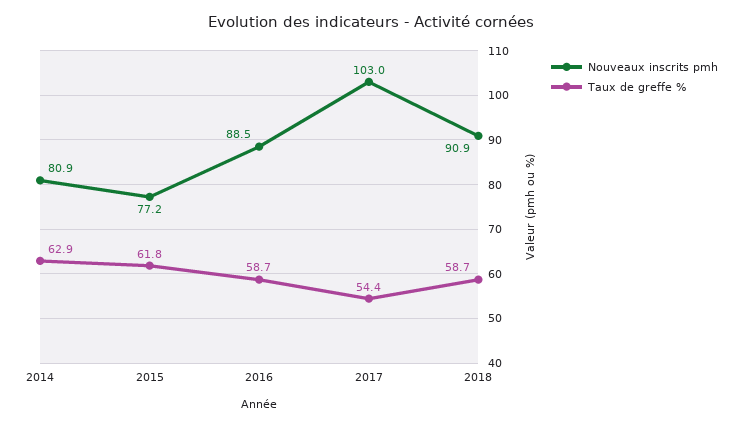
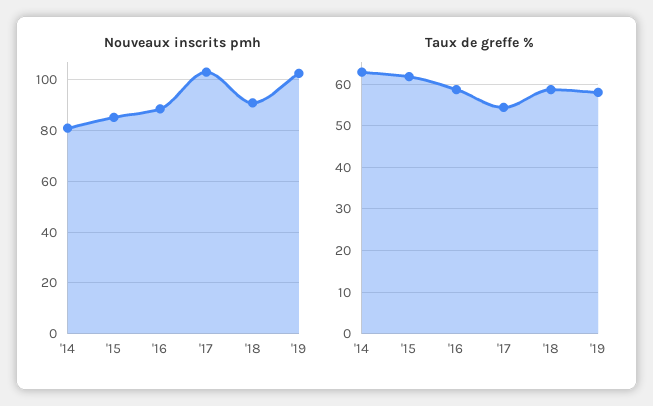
Nouveaux inscrits pmh, 2015: 77.2 -> 85
Nouveaux inscrits pmh, '19: none -> 102.5
Taux de greffe %, '19: none -> 58

